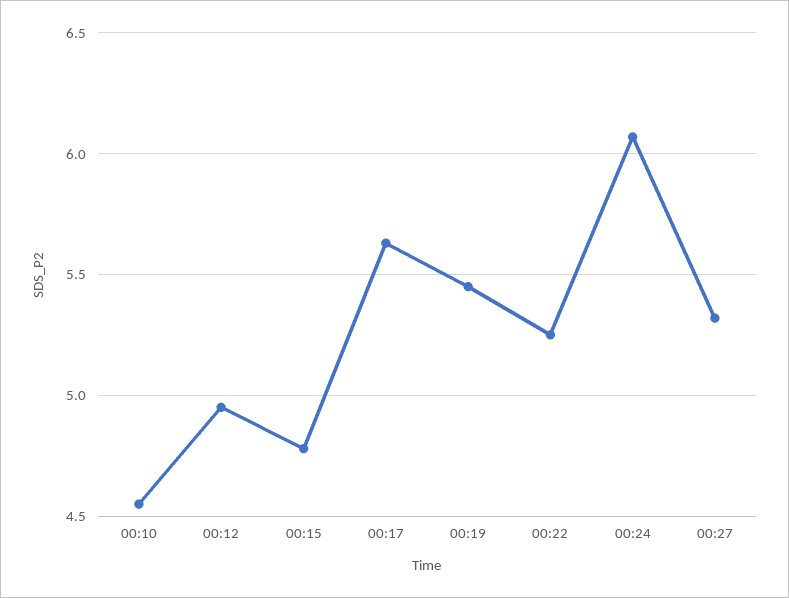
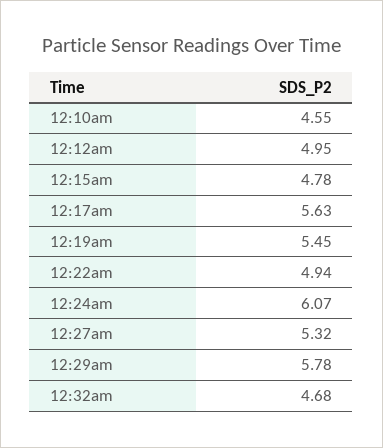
00:22: 5.25 -> 4.94
12:29am: none -> 5.78
12:32am: none -> 4.68

